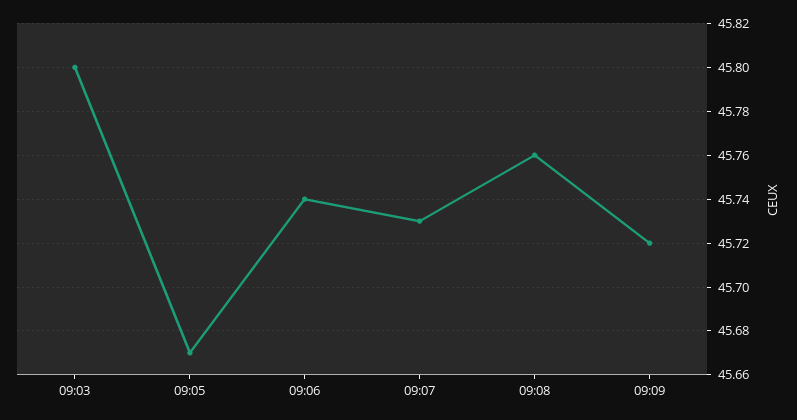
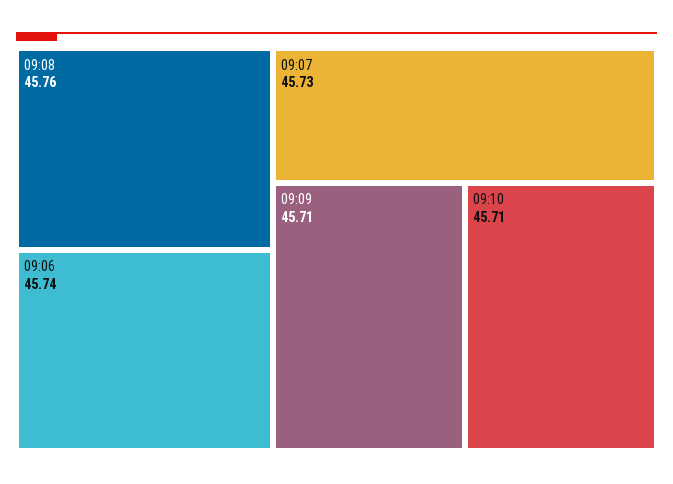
09:03: 45.8 -> none
09:05: 45.67 -> none
09:09: 45.72 -> 45.71
09:10: none -> 45.71

